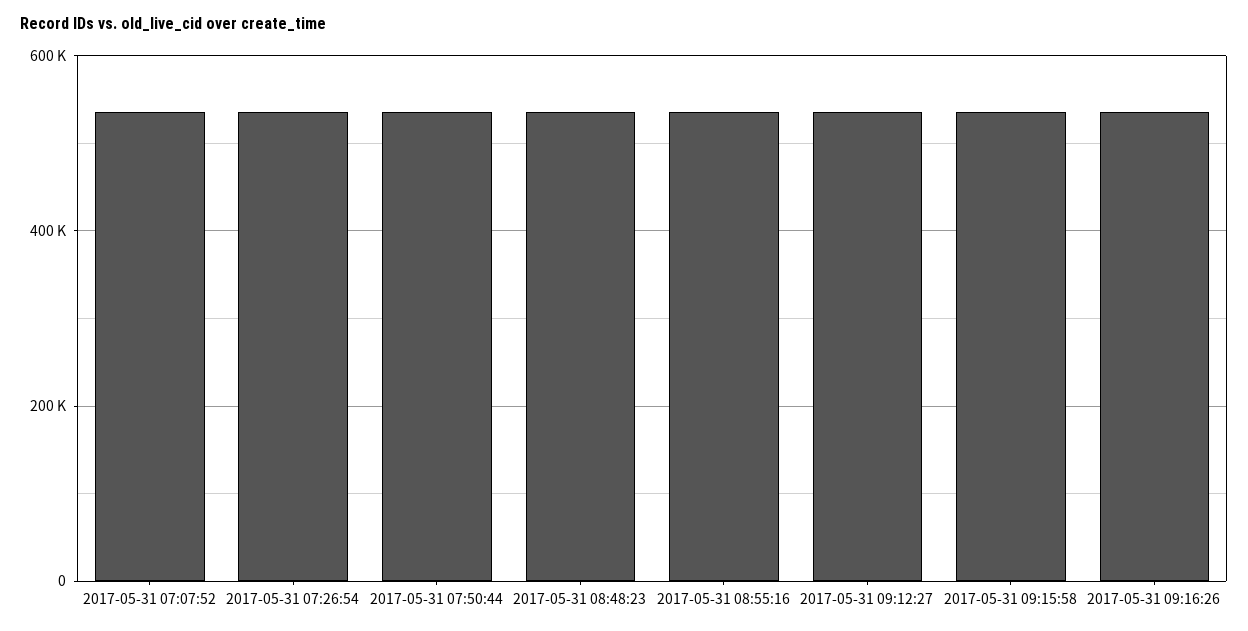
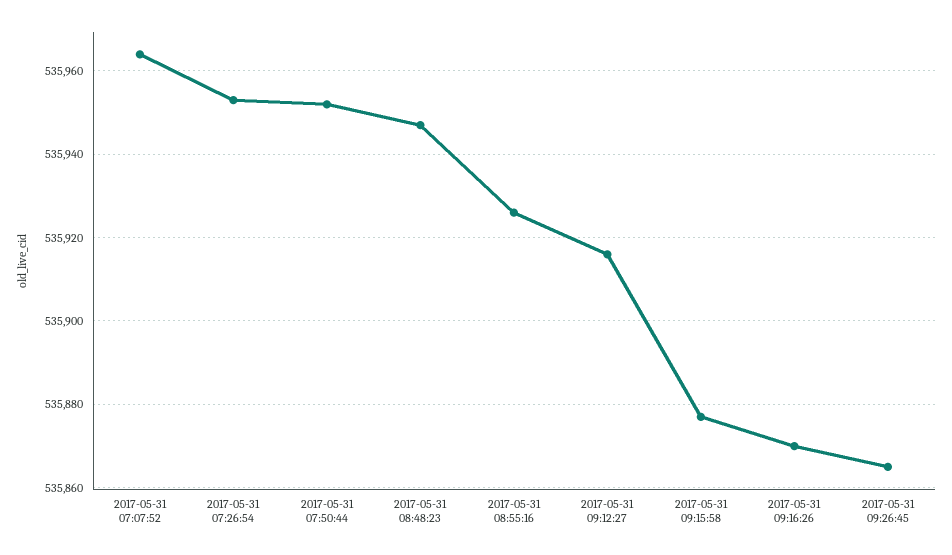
2017-05-31 09:26:45: none -> 535865

